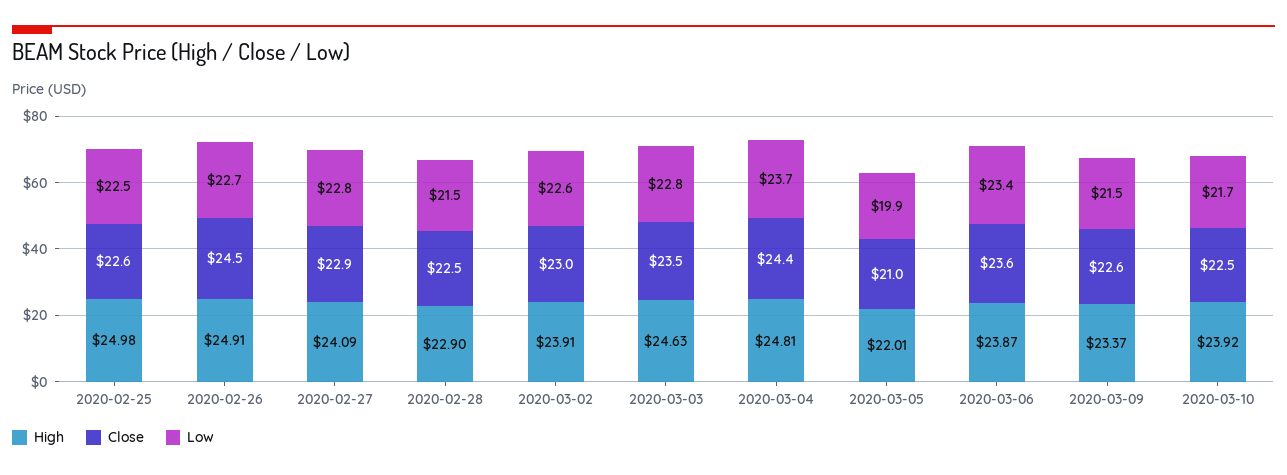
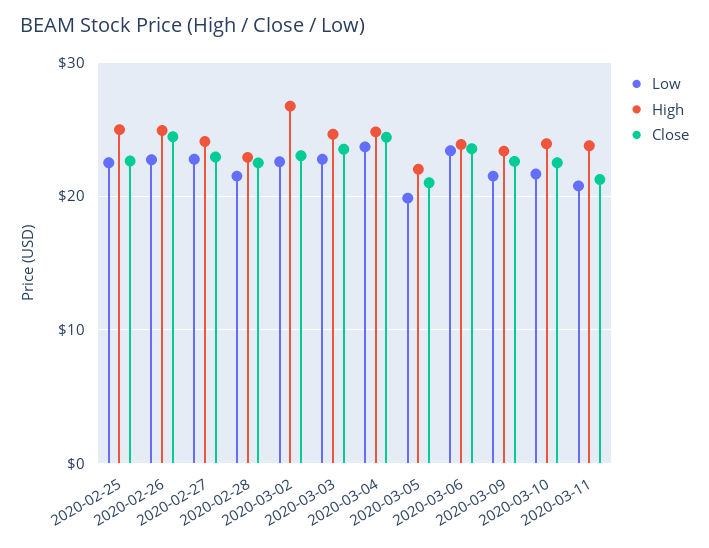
High, 2020-03-02: 23.91 -> 27
Low, 2020-03-11: none -> 21
High, 2020-03-11: none -> 24
Close, 2020-03-11: none -> 21

